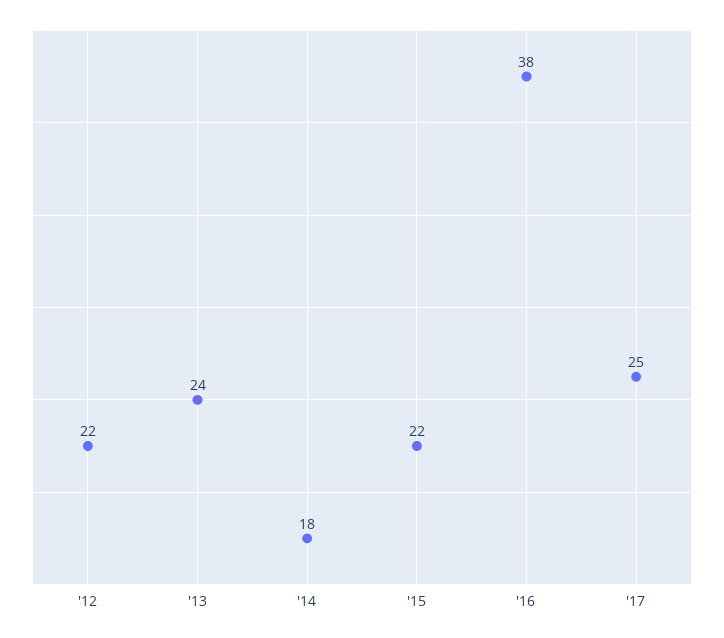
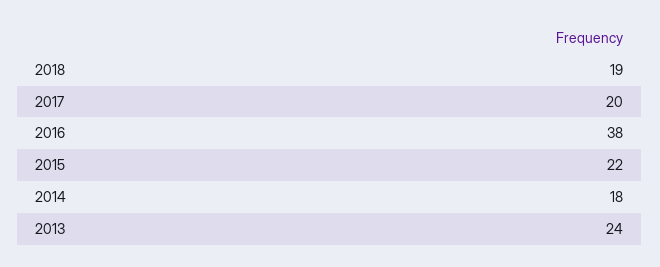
'12: 22 -> none
'17: 25 -> 20
2018: none -> 19

